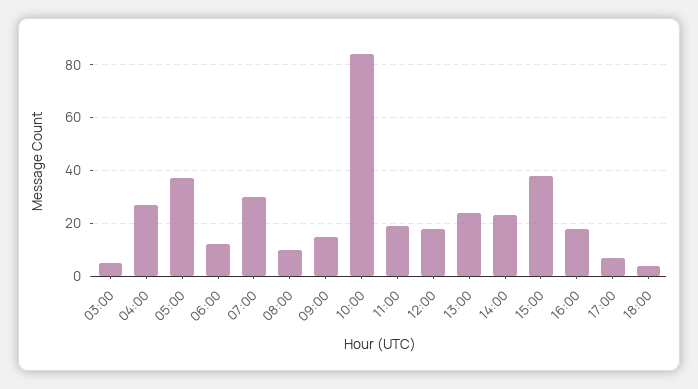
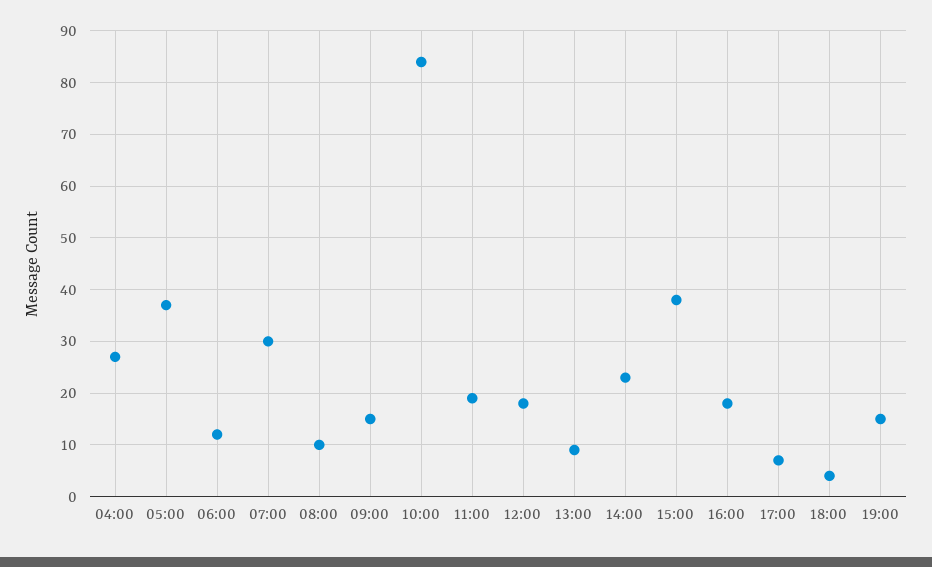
03:00: 5 -> none
13:00: 25 -> 10
19:00: none -> 15

